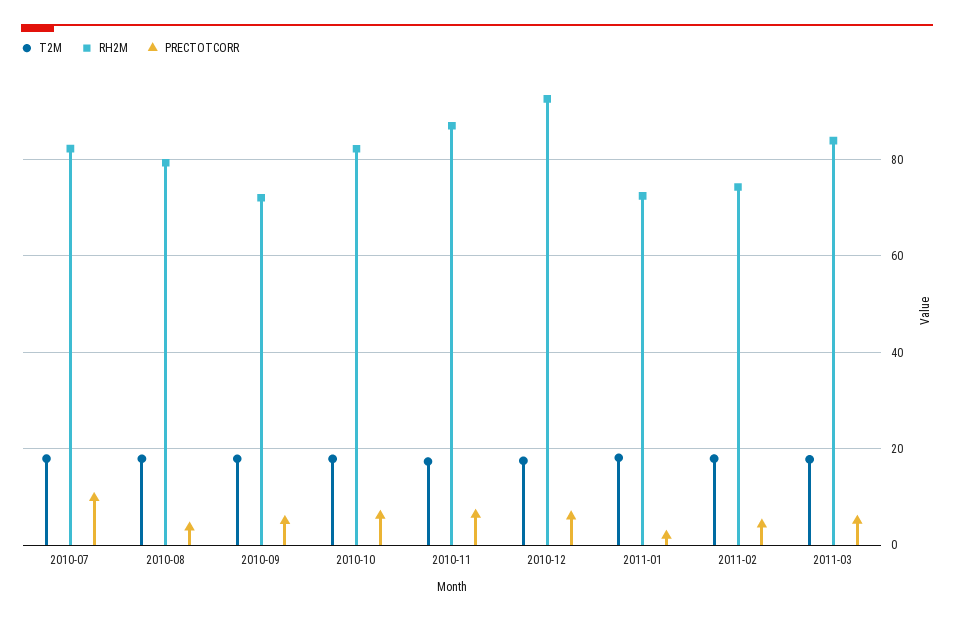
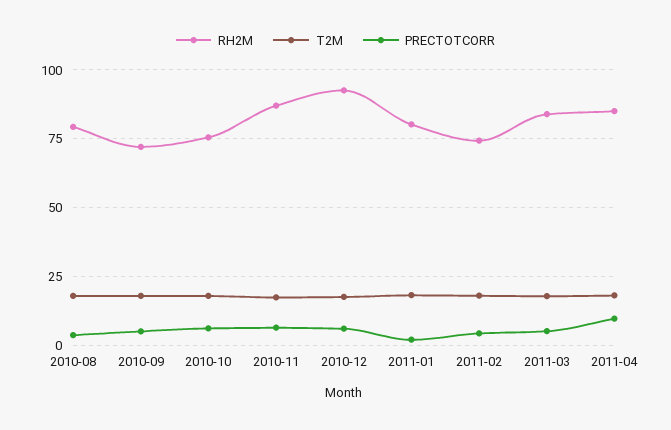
T2M, 2010-07: 18 -> none
RH2M, 2010-07: 82 -> none
PRECTOTCORR, 2010-07: 10 -> none
RH2M, 2010-10: 82 -> 75
RH2M, 2011-01: 72 -> 80
RH2M, 2011-04: none -> 85
T2M, 2011-04: none -> 17.5
PRECTOTCORR, 2011-04: none -> 10

